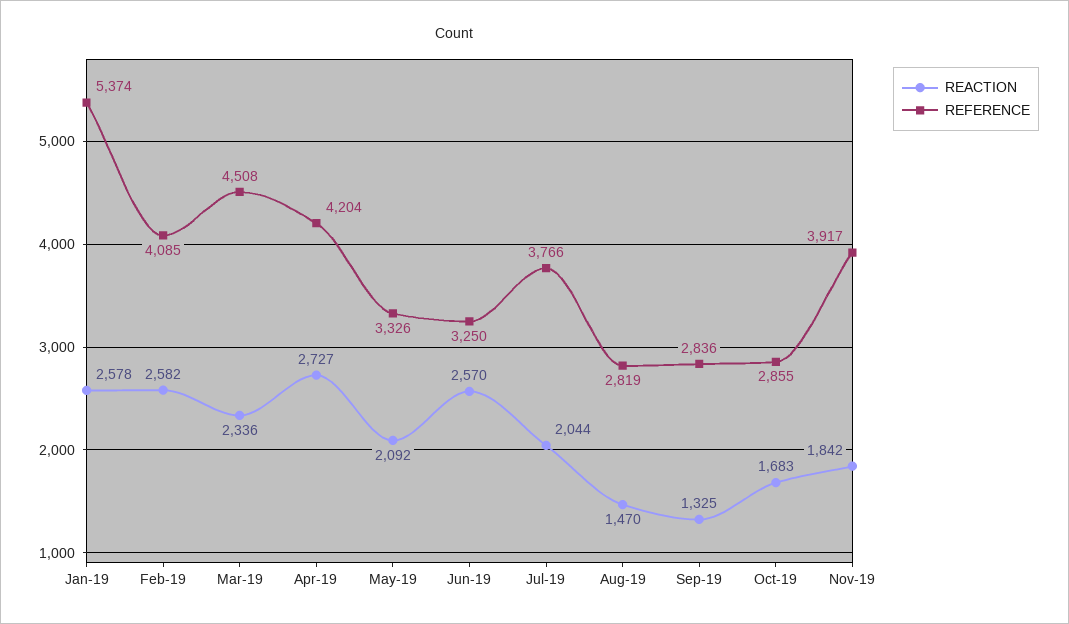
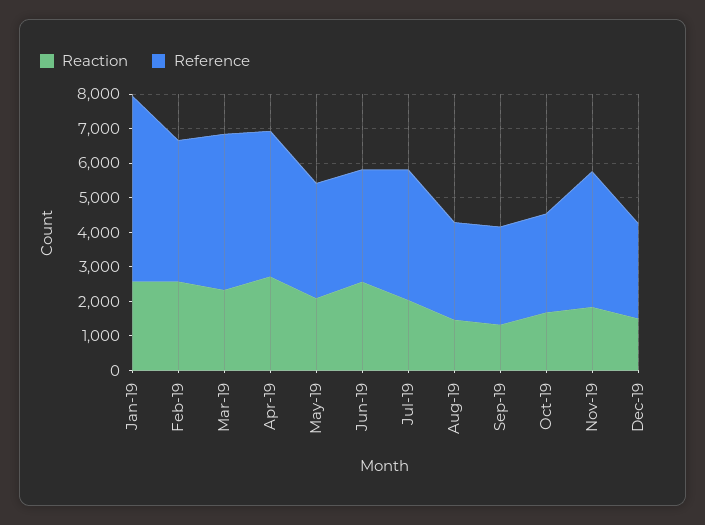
REACTION, Dec-19: none -> 1500
REFERENCE, Dec-19: none -> 2750

